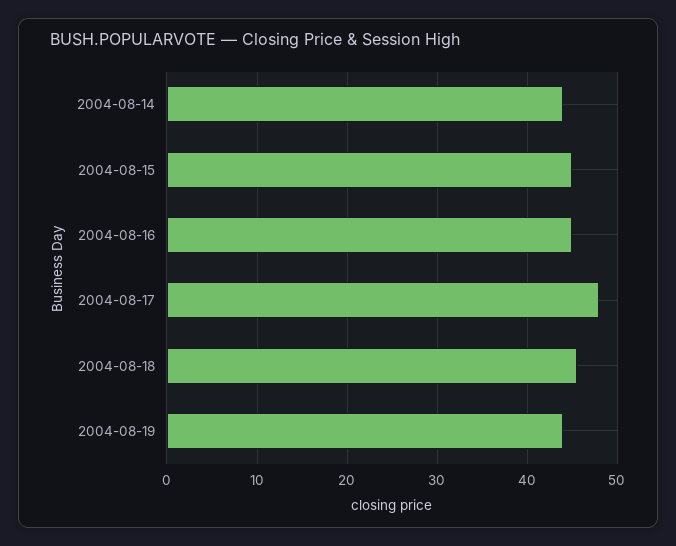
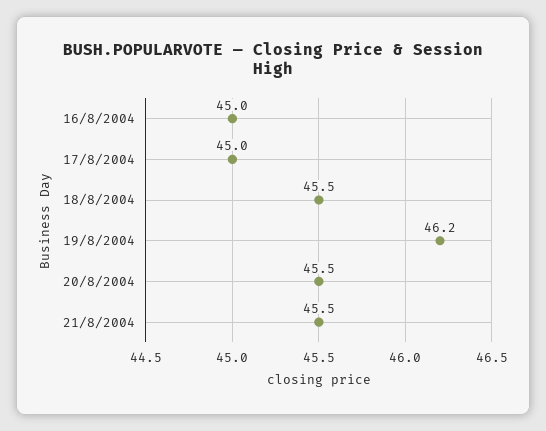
2004-08-14: 44 -> none
2004-08-15: 45 -> none
2004-08-17: 48 -> 45
2004-08-19: 44 -> 46.2
20/8/2004: none -> 45.5
21/8/2004: none -> 45.5

